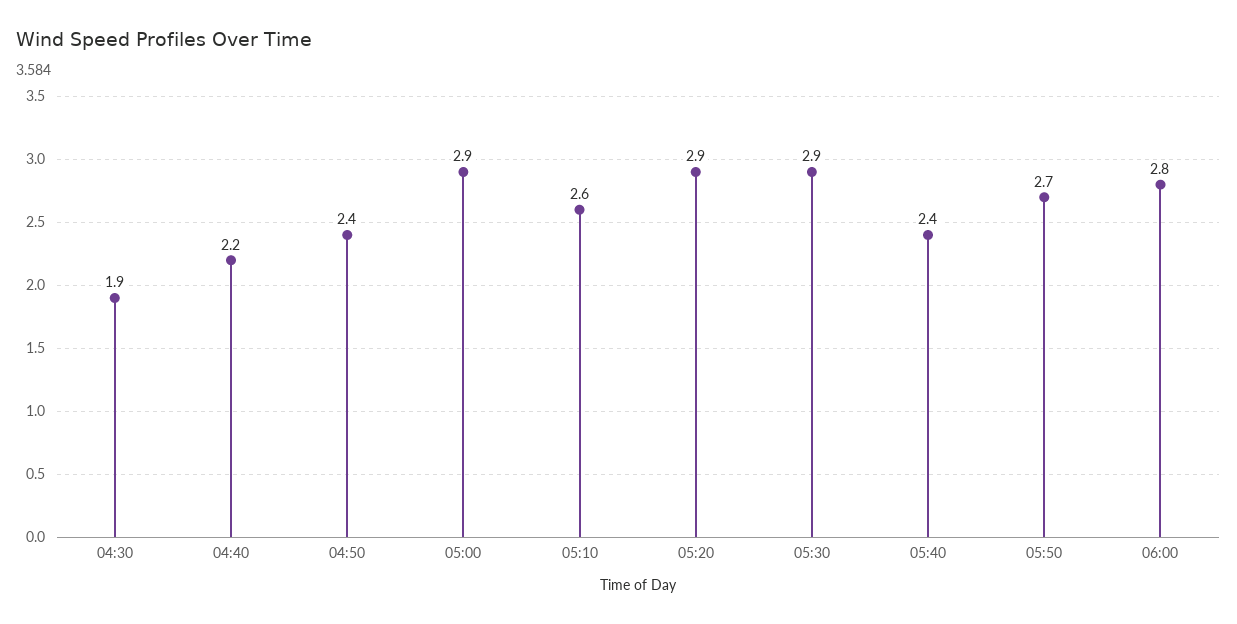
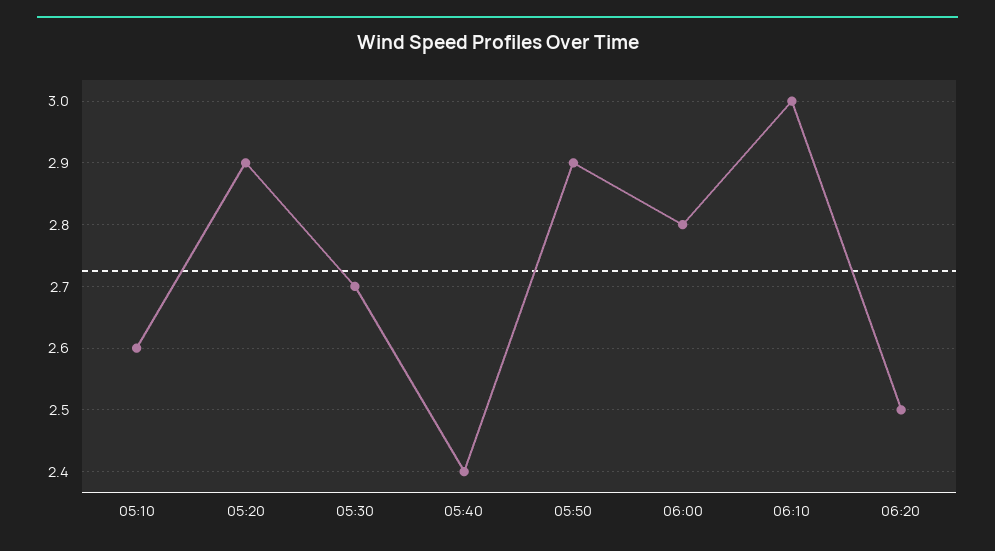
04:30: 1.9 -> none
04:40: 2.2 -> none
04:50: 2.4 -> none
05:00: 2.9 -> none
05:30: 2.9 -> 2.7
05:50: 2.7 -> 2.9
06:10: none -> 3
06:20: none -> 2.5

